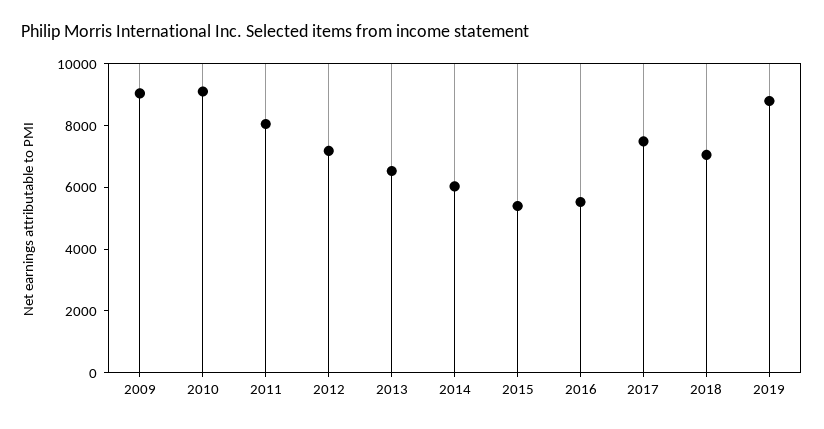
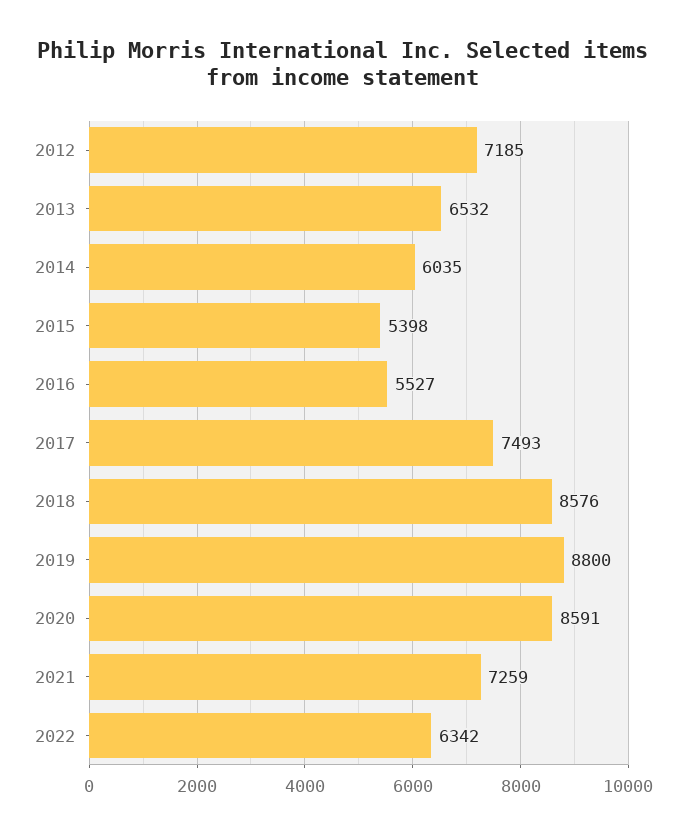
2009: 9000 -> none
2010: 9000 -> none
2011: 8000 -> none
2018: 7000 -> 8576
2020: none -> 8591
2021: none -> 7259
2022: none -> 6342

